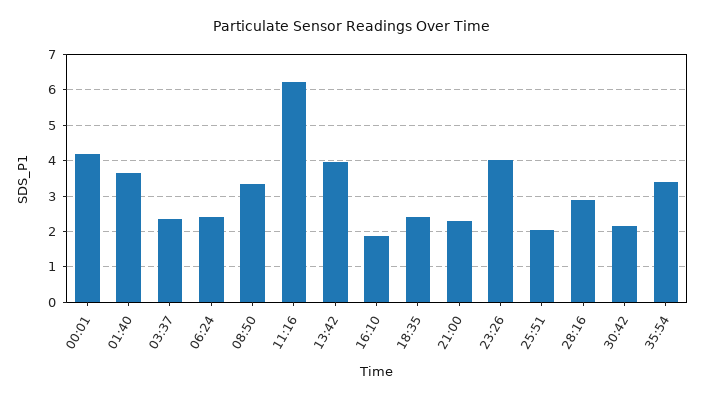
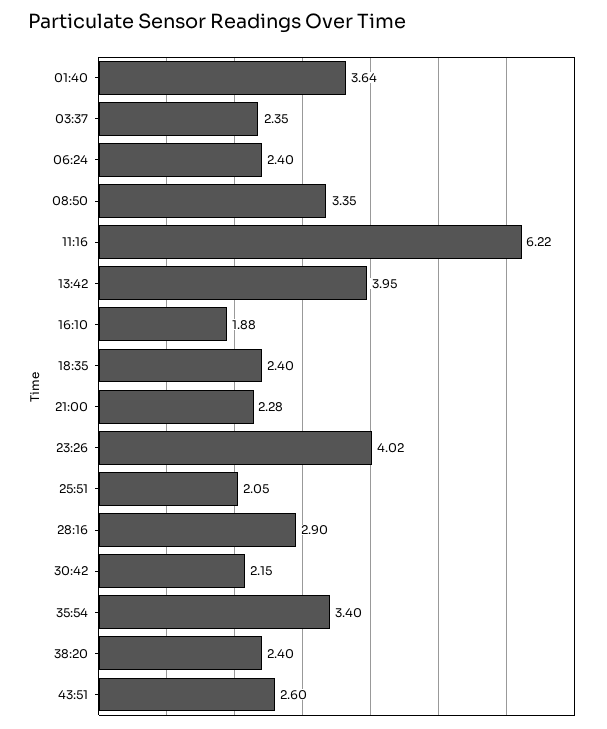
00:01: 4.2 -> none
38:20: none -> 2.4
43:51: none -> 2.6

